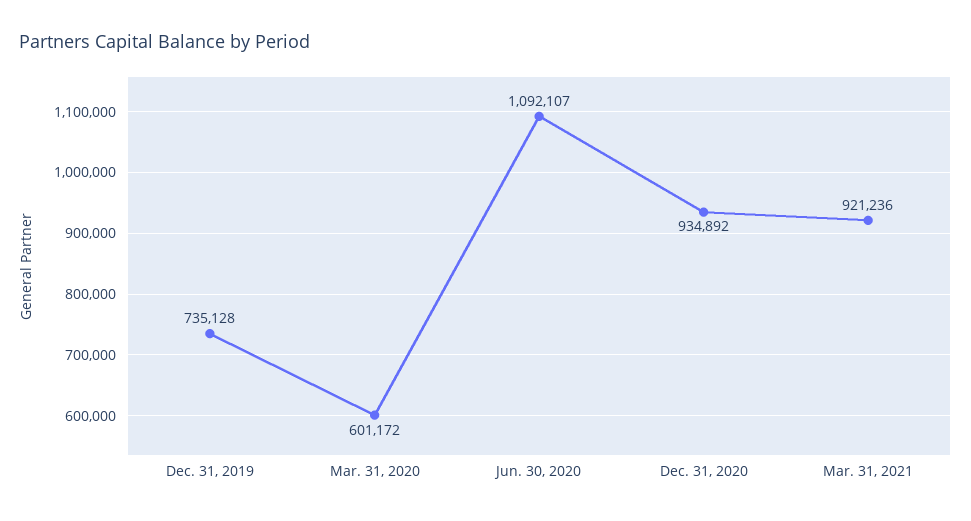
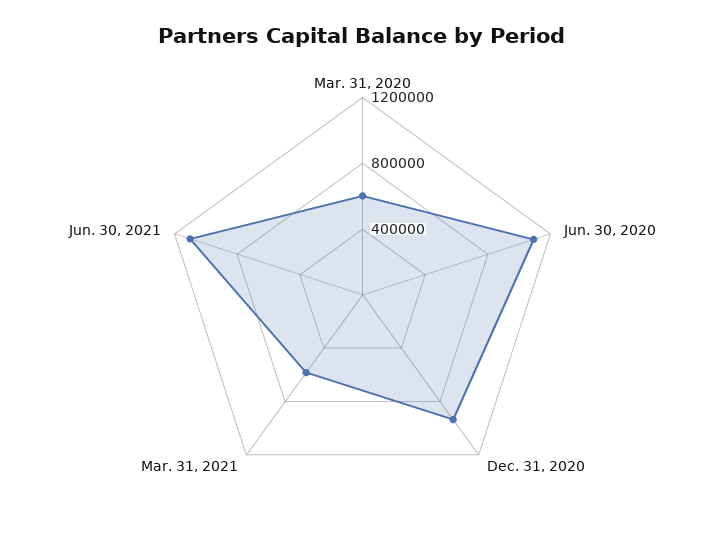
Dec. 31, 2019: 735128 -> none
Mar. 31, 2021: 921236 -> 600000
Jun. 30, 2021: none -> 1100000

